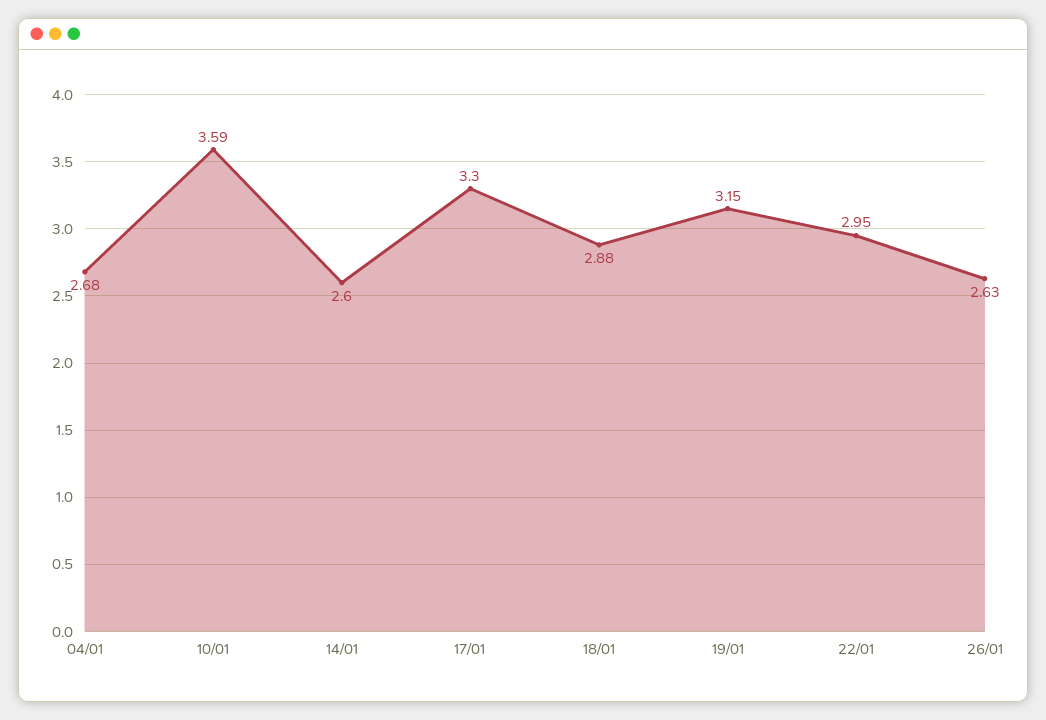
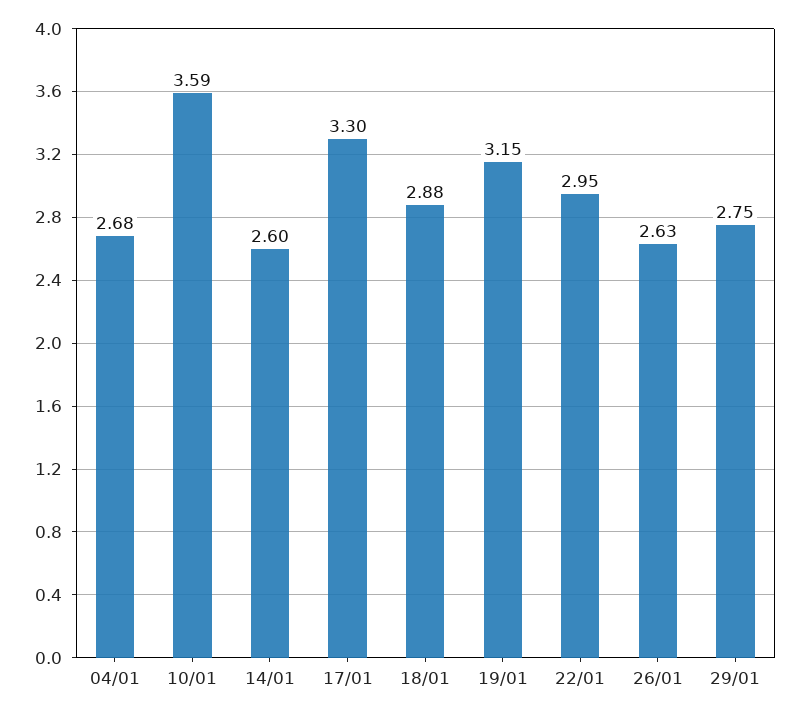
29/01: none -> 2.75

